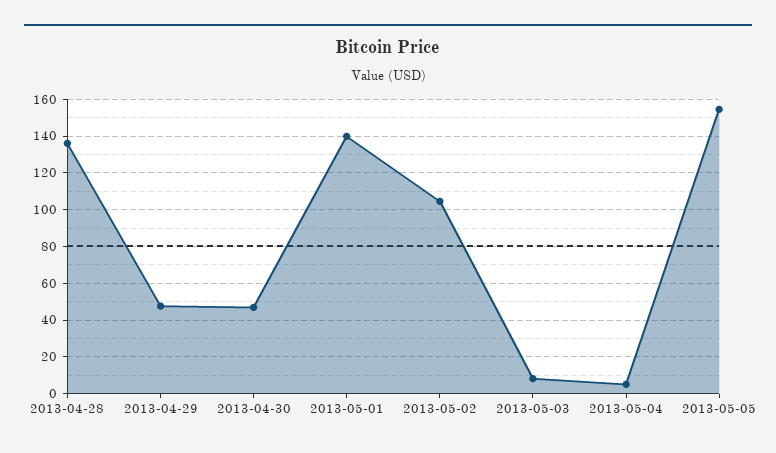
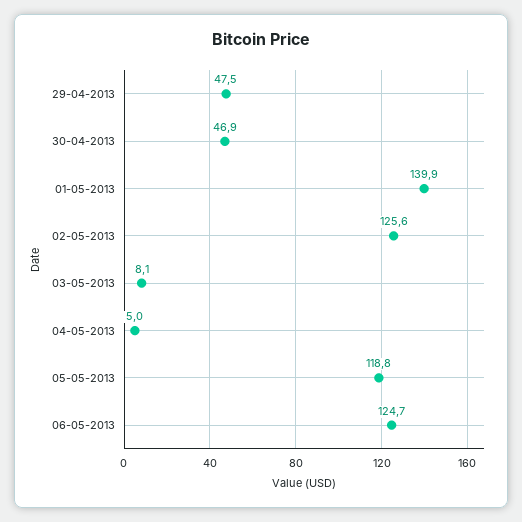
2013-04-28: 135 -> none
2013-05-02: 105 -> 125.6
2013-05-05: 155 -> 118.8
06-05-2013: none -> 124.7

